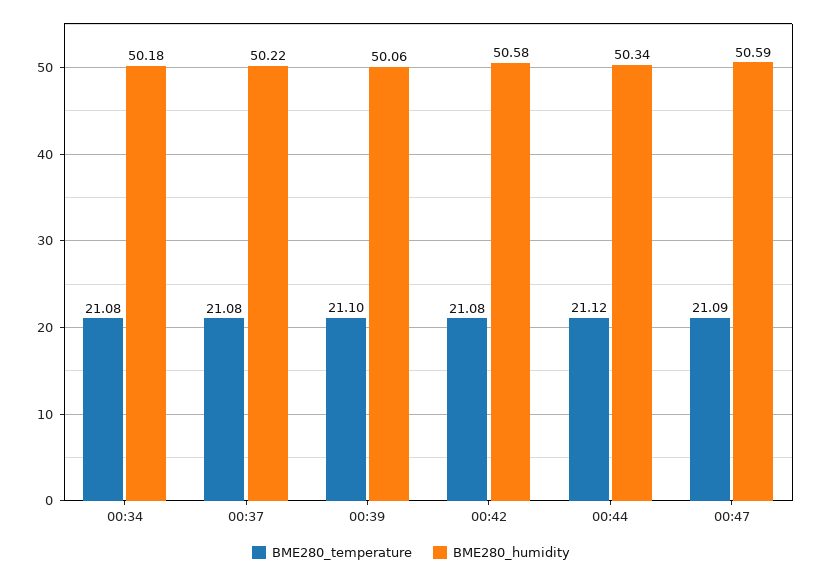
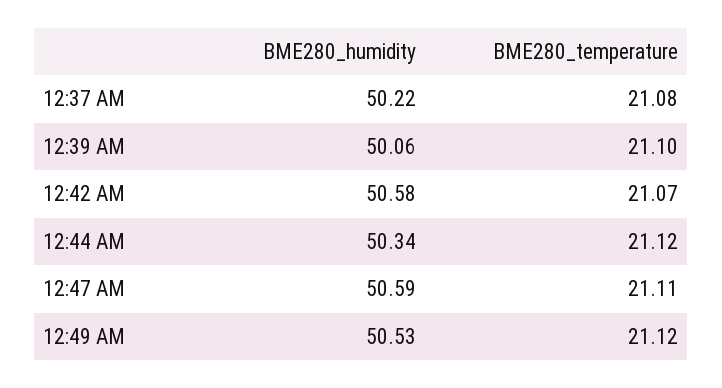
BME280_temperature, 00:34: 21.08 -> none
BME280_humidity, 00:34: 50.18 -> none
BME280_temperature, 00:42: 21.08 -> 21.07
BME280_temperature, 00:47: 21.09 -> 21.11
BME280_humidity, 12:49 AM: none -> 50.53
BME280_temperature, 12:49 AM: none -> 21.12

